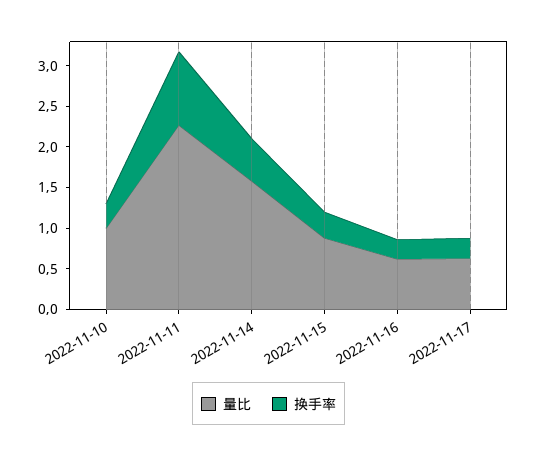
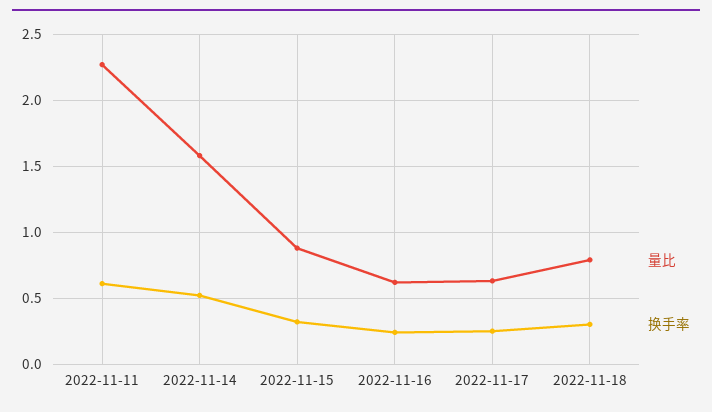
量比, 2022-11-10: 1 -> none
换手率, 2022-11-10: 0.3 -> none
换手率, 2022-11-11: 0.9 -> 0.6
量比, 2022-11-18: none -> 0.8
换手率, 2022-11-18: none -> 0.3

